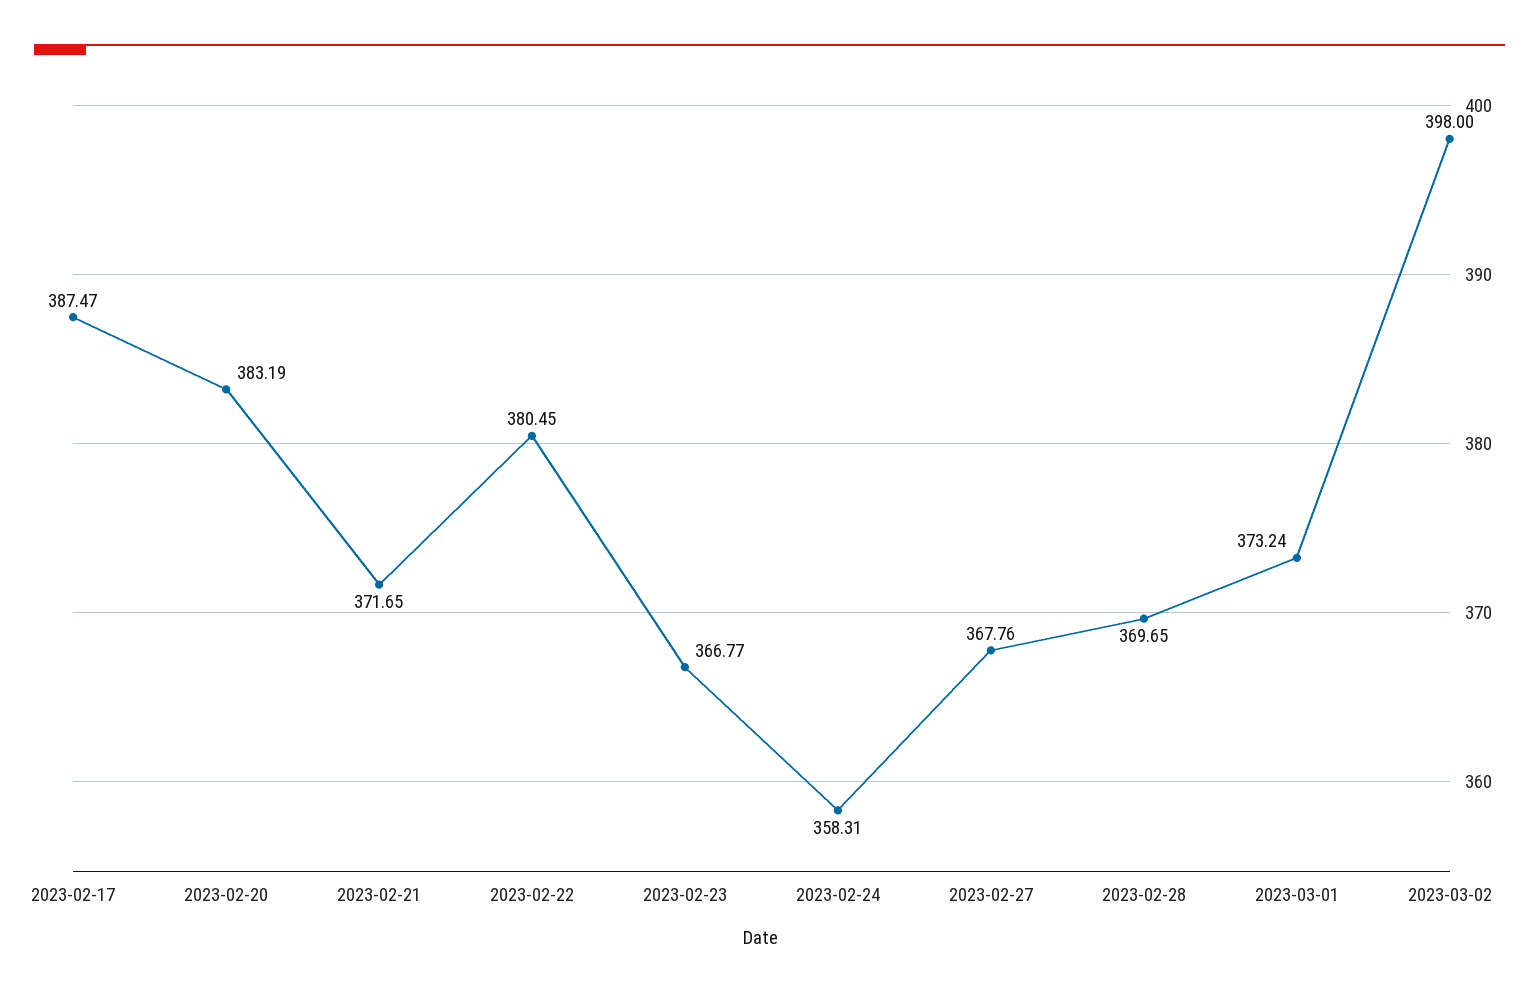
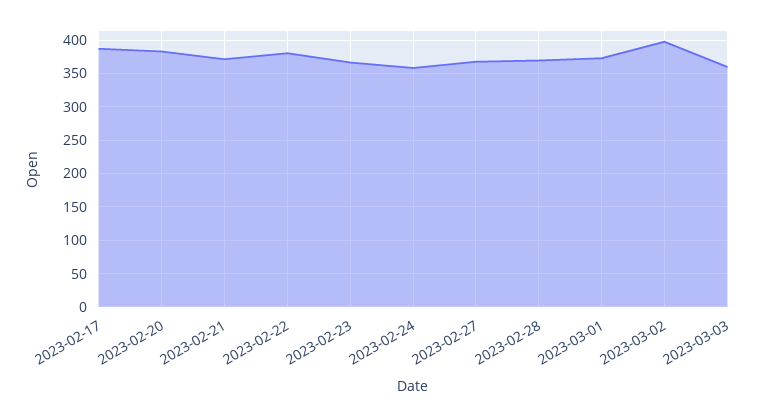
2023-03-03: none -> 360

